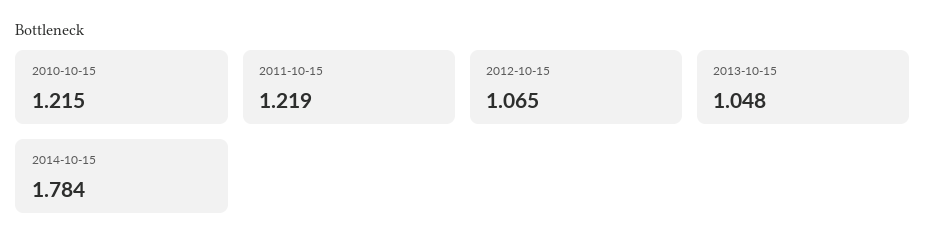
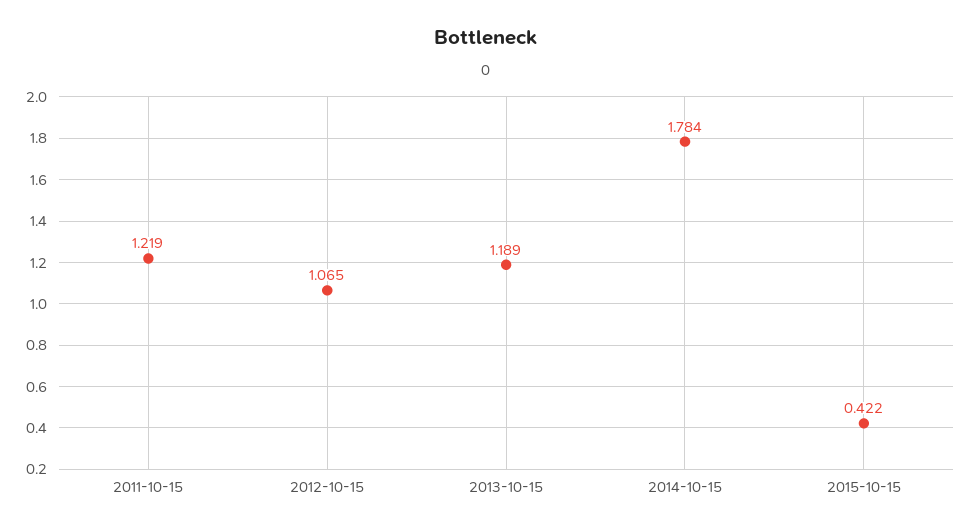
2010-10-15: 1.215 -> none
2013-10-15: 1.048 -> 1.189
2015-10-15: none -> 0.422

